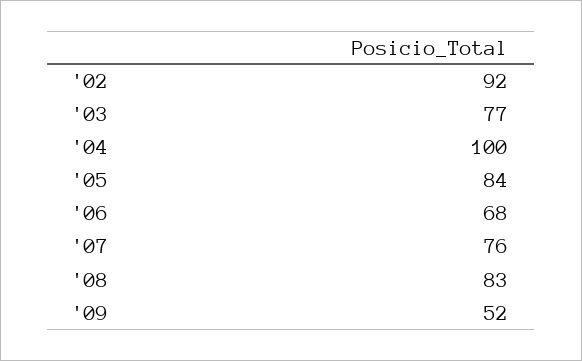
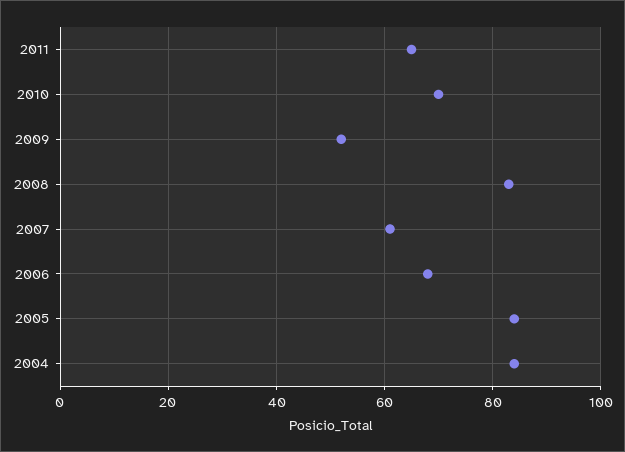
'02: 92 -> none
'03: 77 -> none
'04: 100 -> 85
'07: 76 -> 60
2011: none -> 65
2010: none -> 70

